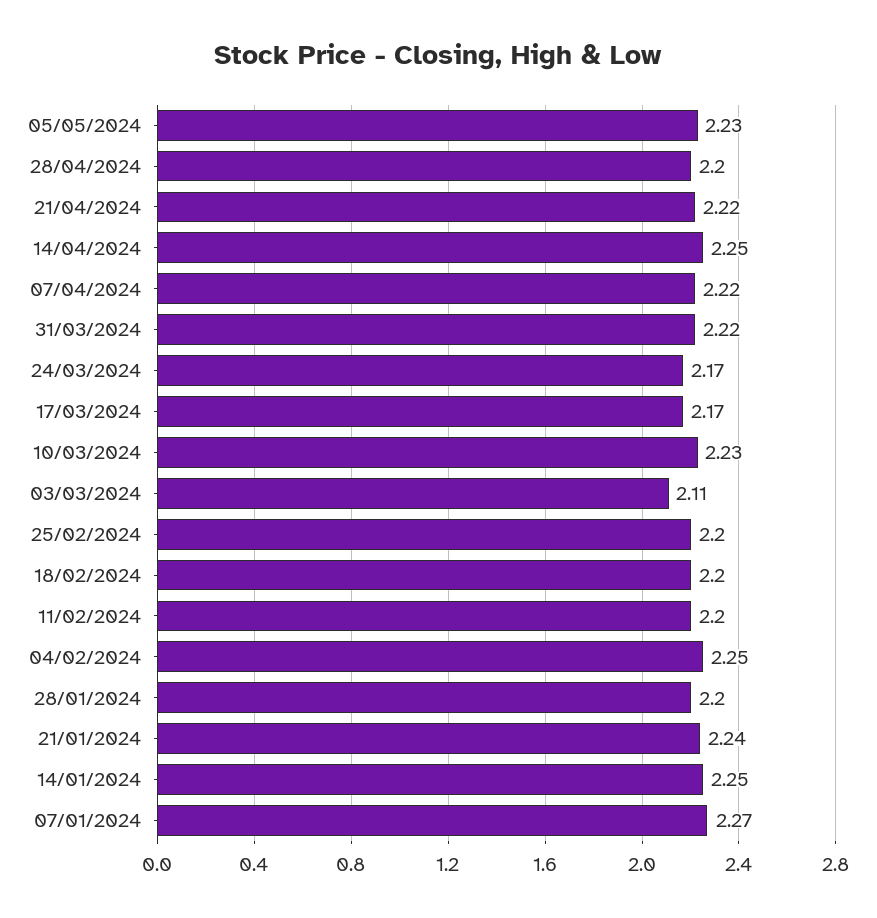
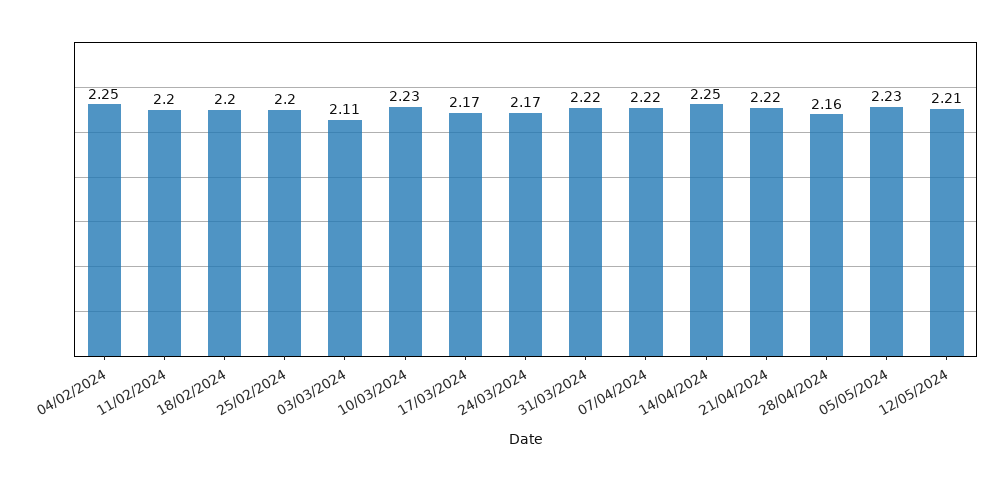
28/04/2024: 2.2 -> 2.16
28/01/2024: 2.2 -> none
21/01/2024: 2.24 -> none
14/01/2024: 2.25 -> none
07/01/2024: 2.27 -> none
12/05/2024: none -> 2.21

